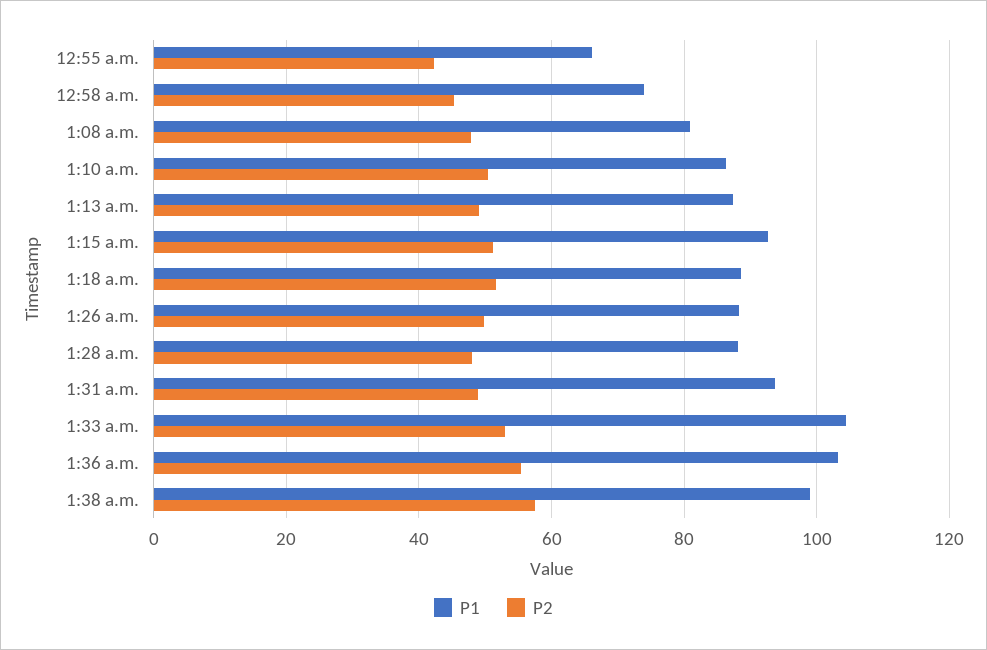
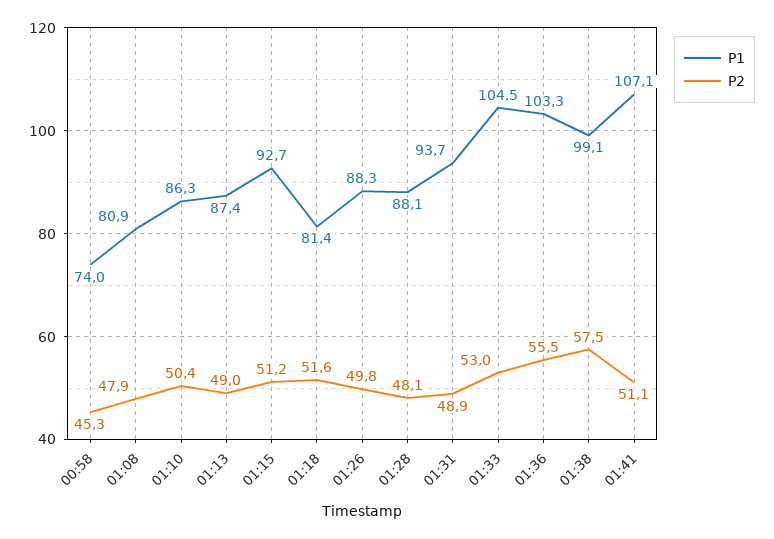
P1, 12:55 a.m.: 66 -> none
P2, 12:55 a.m.: 42 -> none
P1, 1:18 a.m.: 88 -> 81.4
P1, 01:41: none -> 107.1
P2, 01:41: none -> 51.1

